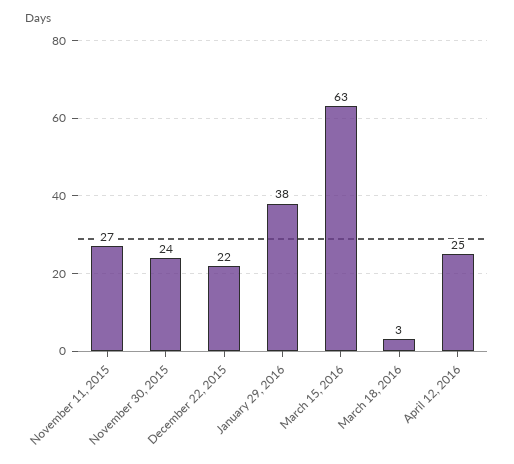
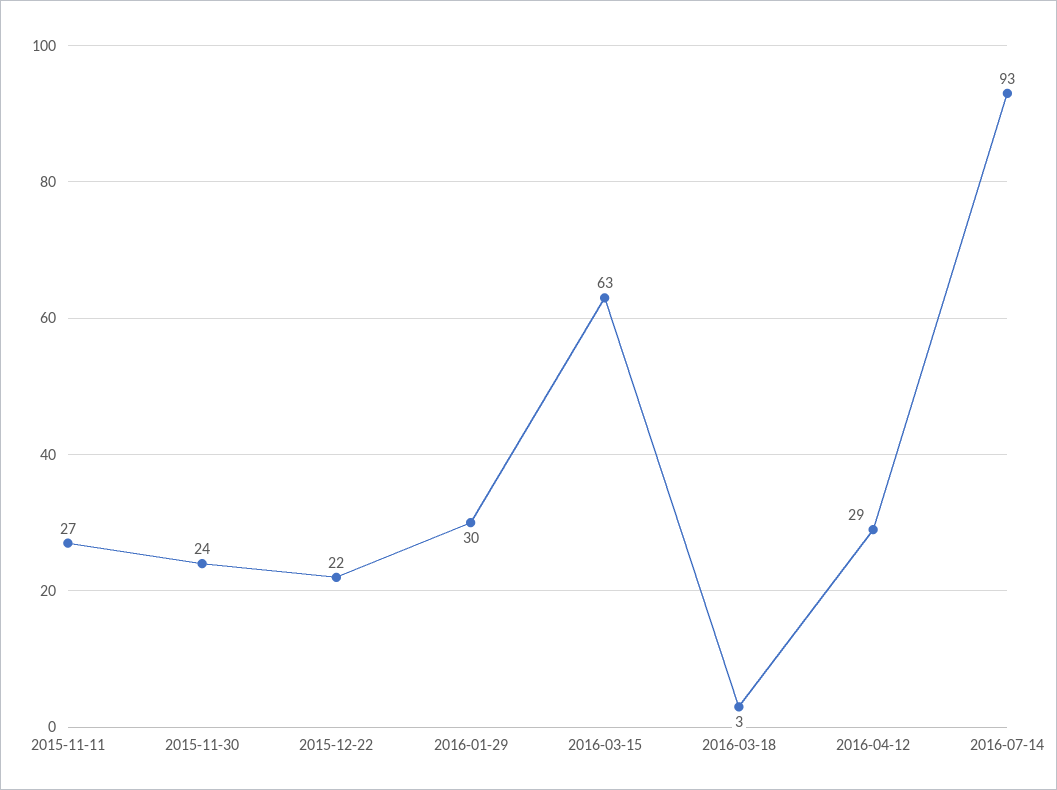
January 29, 2016: 38 -> 30
April 12, 2016: 25 -> 29
2016-07-14: none -> 93

